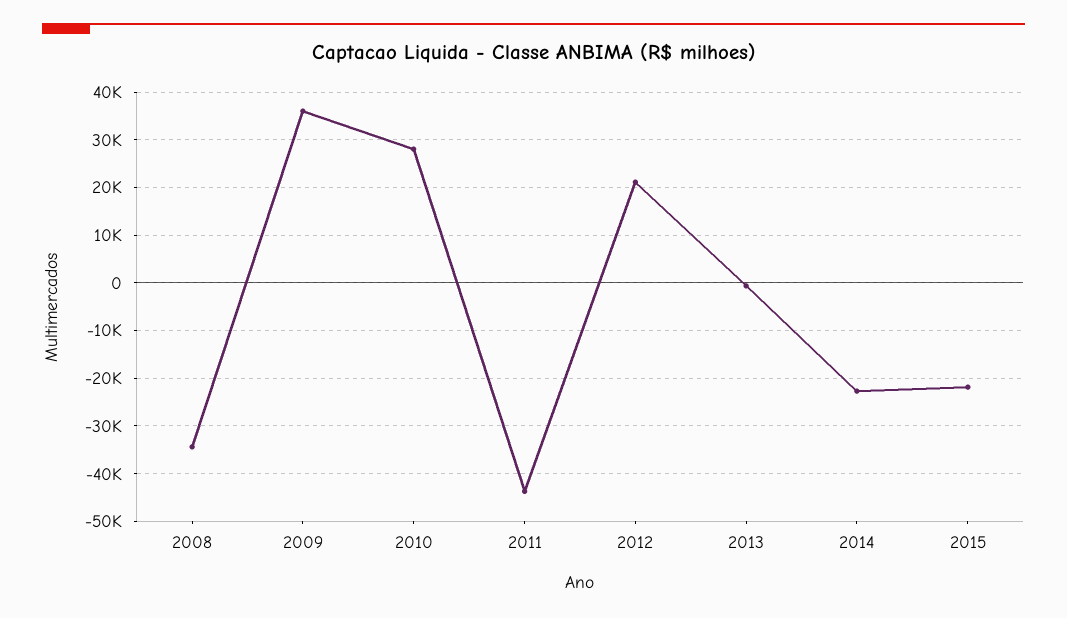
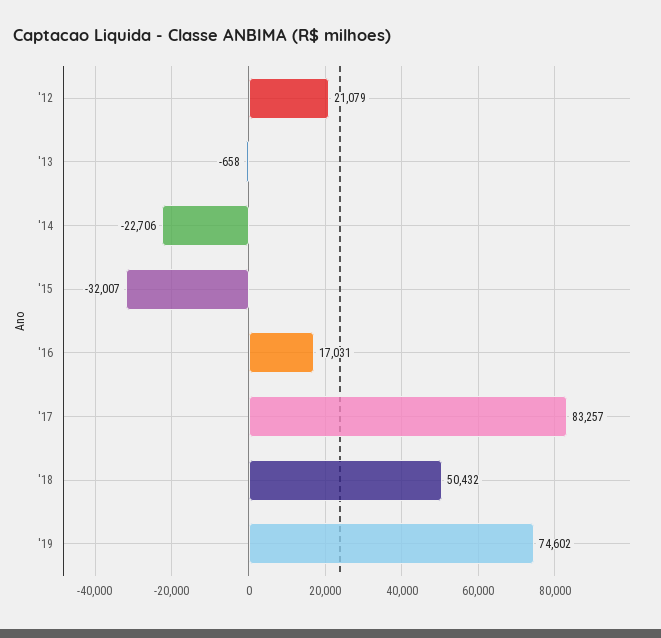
2008: -34000 -> none
2009: 36000 -> none
2010: 28000 -> none
2011: -44000 -> none
2015: -22000 -> -32007
'16: none -> 17031
'17: none -> 83257
'18: none -> 50432
'19: none -> 74602

